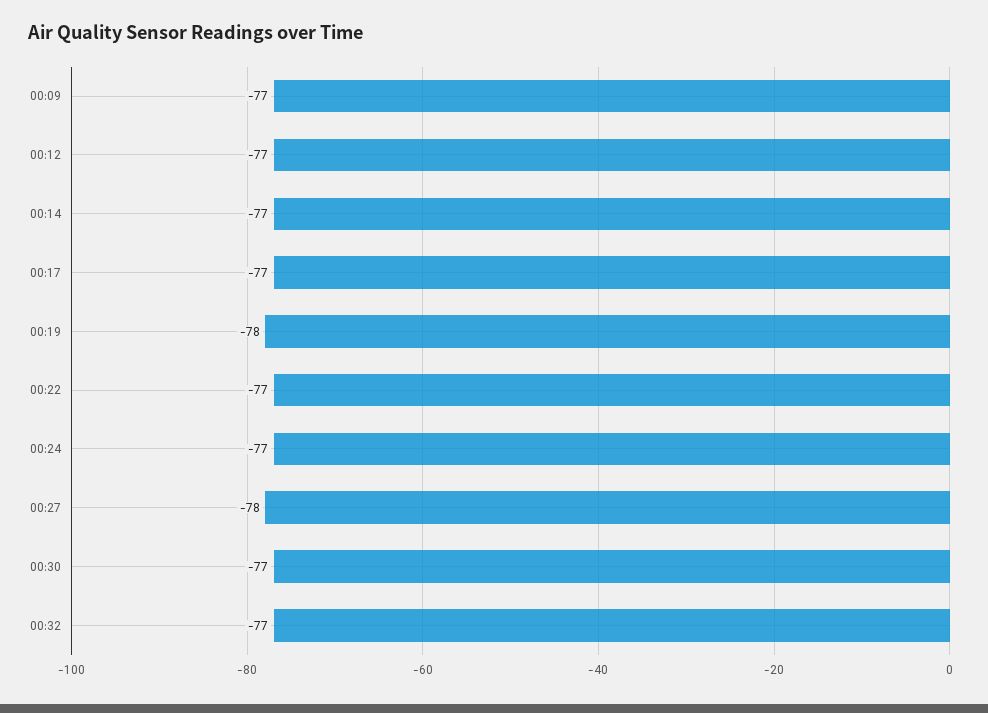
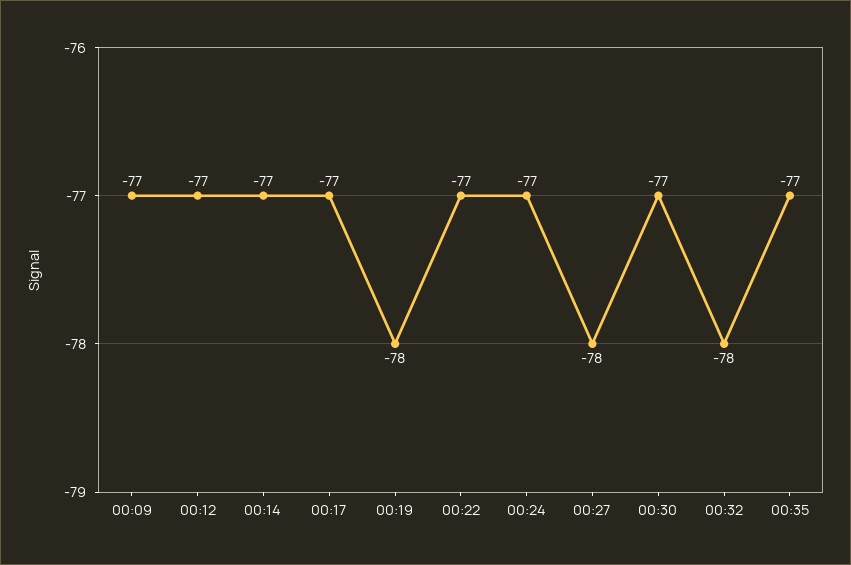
00:32: -77 -> -78
00:35: none -> -77

